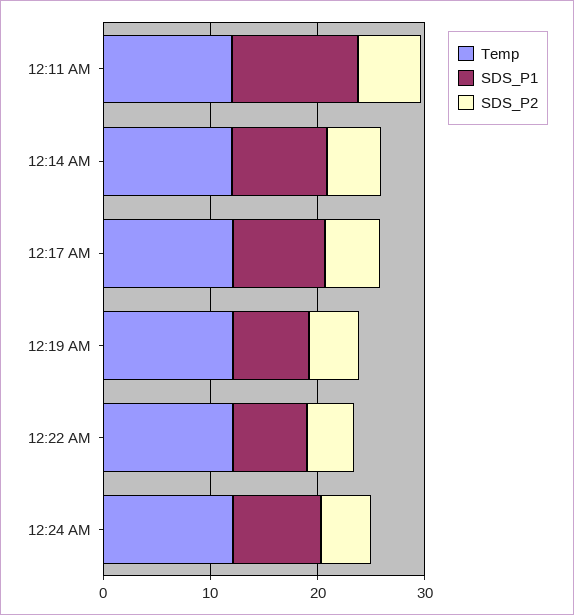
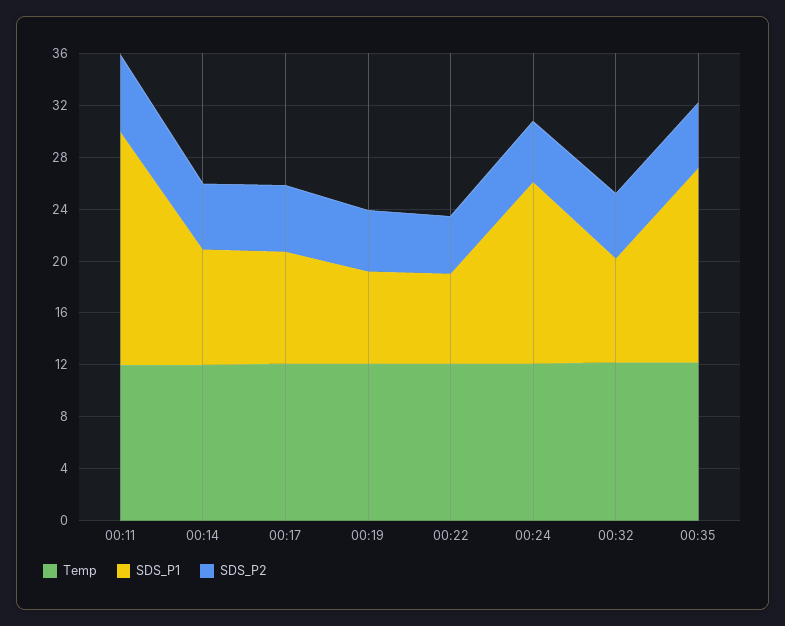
SDS_P1, 12:11 AM: 12 -> 18
SDS_P1, 12:24 AM: 8 -> 14
Temp, 00:32: none -> 12
SDS_P1, 00:32: none -> 8
SDS_P2, 00:32: none -> 5
Temp, 00:35: none -> 12
SDS_P1, 00:35: none -> 15
SDS_P2, 00:35: none -> 5

